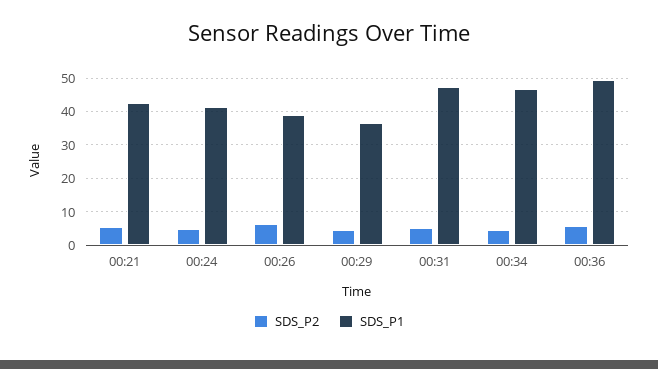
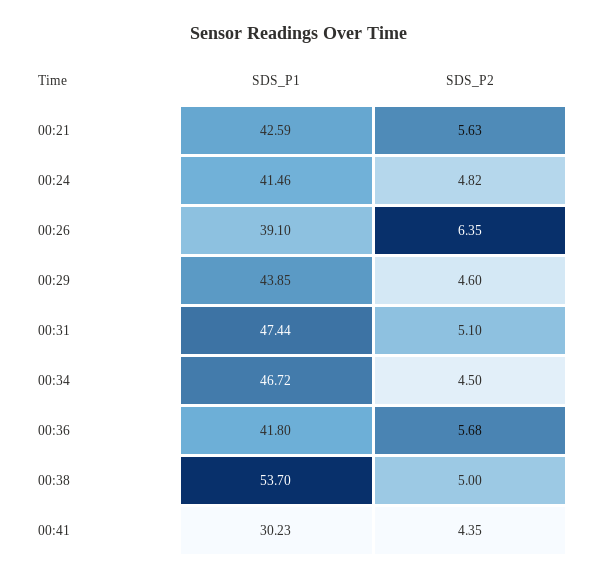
SDS_P1, 00:29: 36 -> 43.85
SDS_P1, 00:36: 50 -> 41.8
SDS_P1, 00:38: none -> 53.7
SDS_P2, 00:38: none -> 5
SDS_P1, 00:41: none -> 30.23
SDS_P2, 00:41: none -> 4.35

